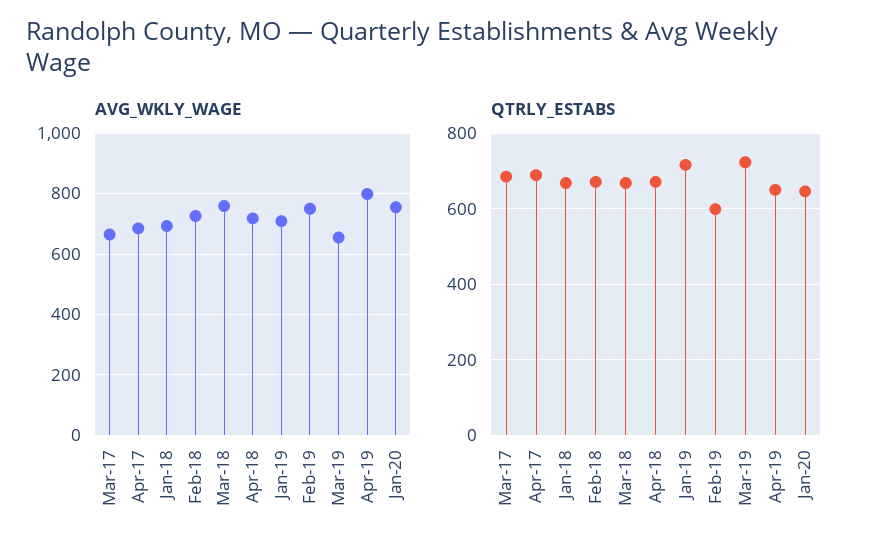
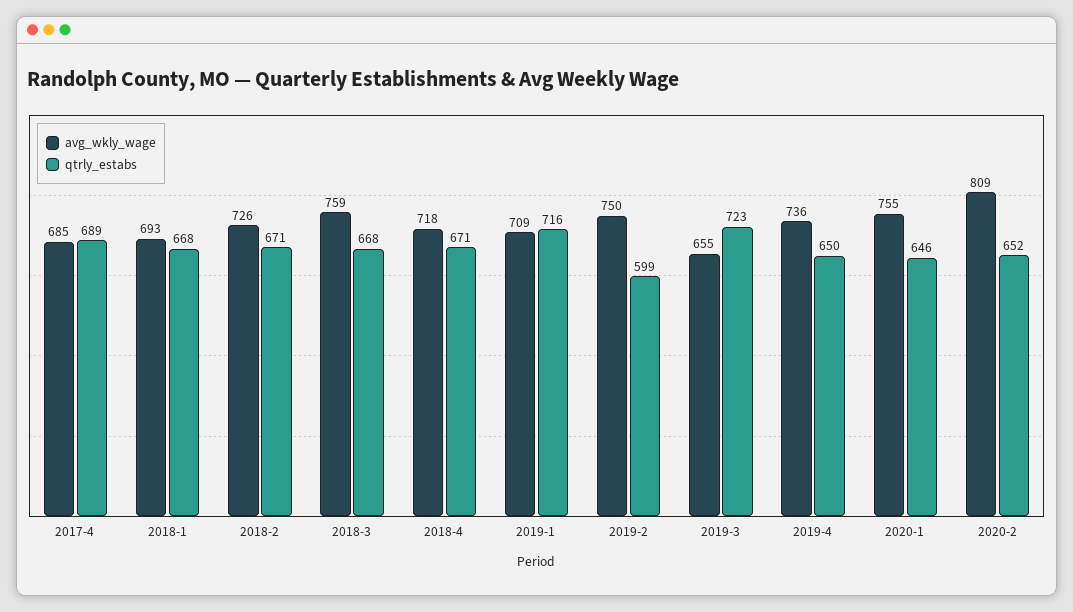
AVG_WKLY_WAGE, Mar-17: 660 -> none
AVG_WKLY_WAGE, Apr-19: 800 -> 736
QTRLY_ESTABS, Mar-17: 680 -> none
AVG_WKLY_WAGE, 2020-2: none -> 809
QTRLY_ESTABS, 2020-2: none -> 652

